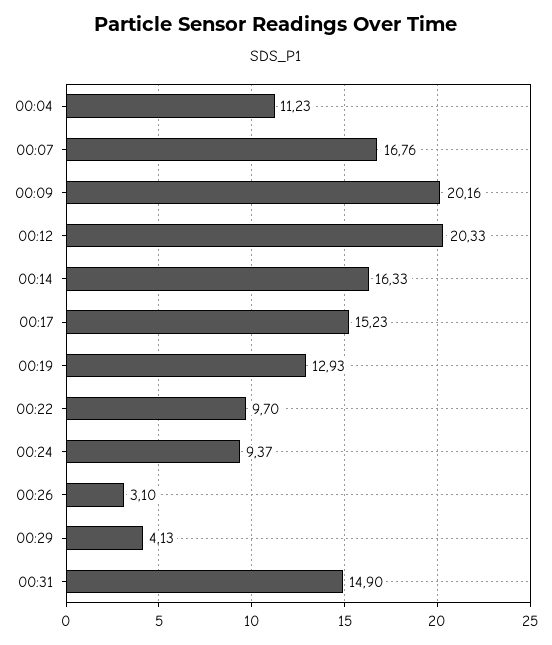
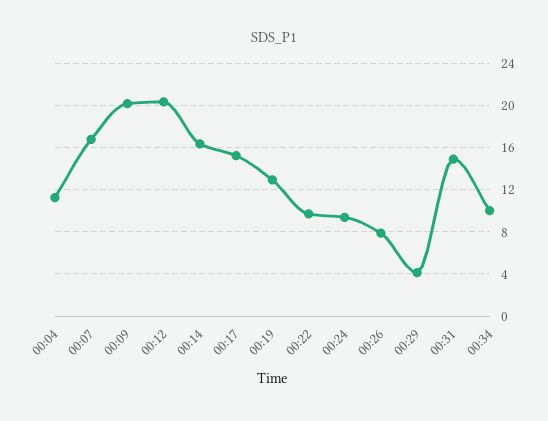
00:26: 3.1 -> 8
00:34: none -> 10

